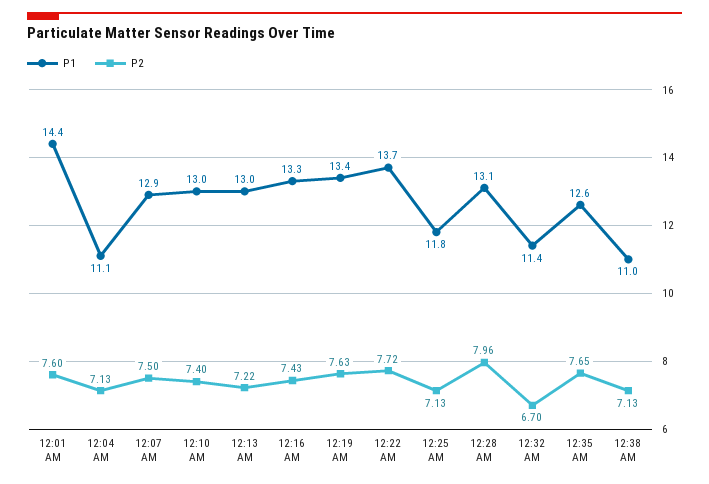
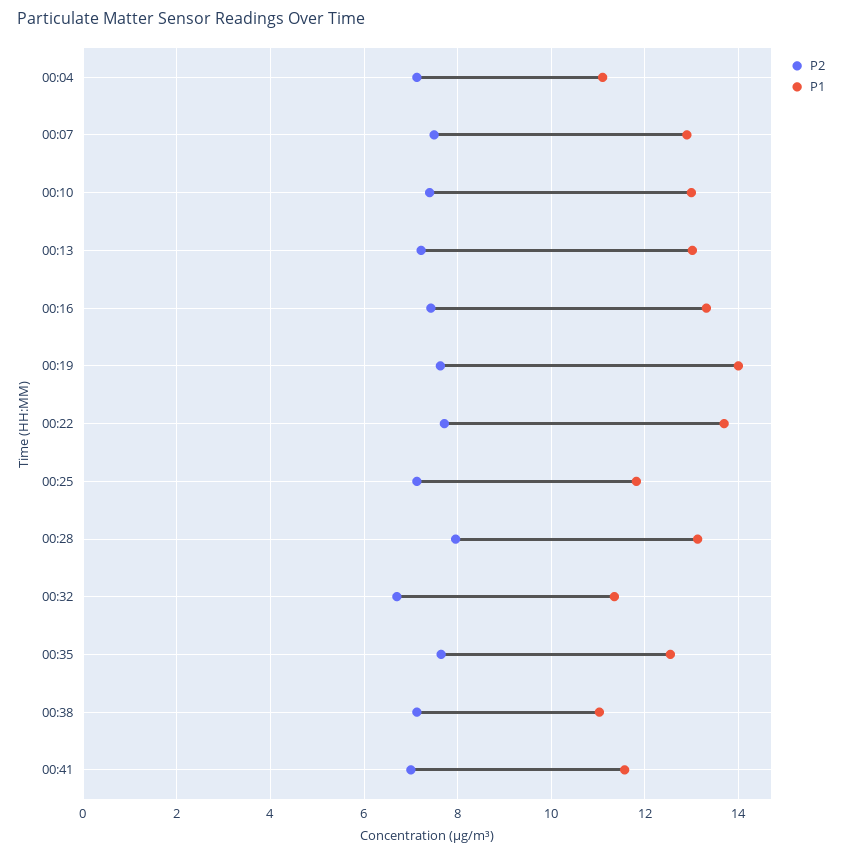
P1, 12:01 AM: 14.4 -> none
P2, 12:01 AM: 7.6 -> none
P1, 12:19 AM: 13.4 -> 14
P2, 00:41: none -> 7
P1, 00:41: none -> 11.6

